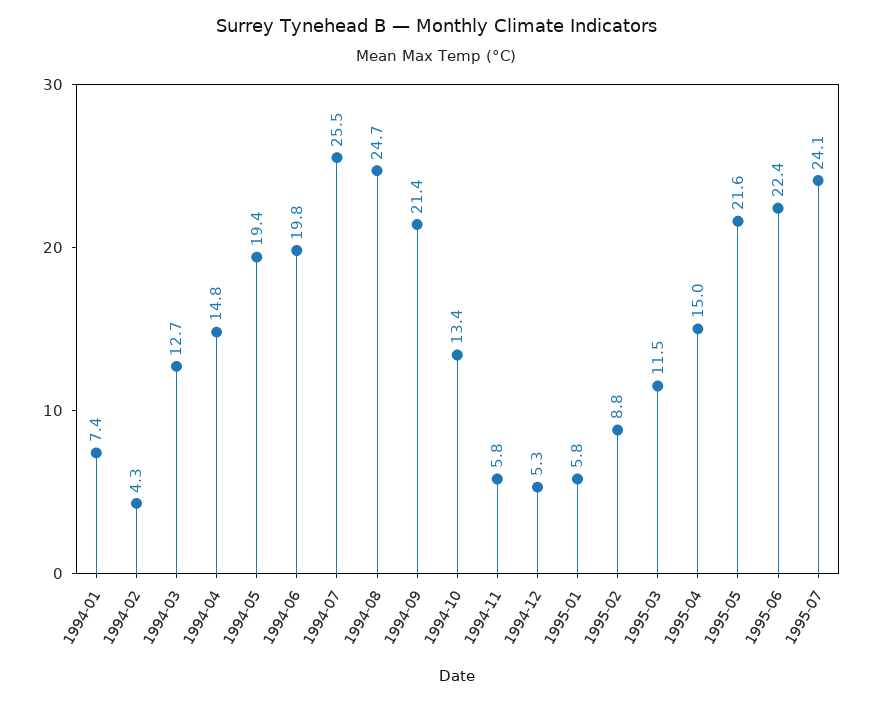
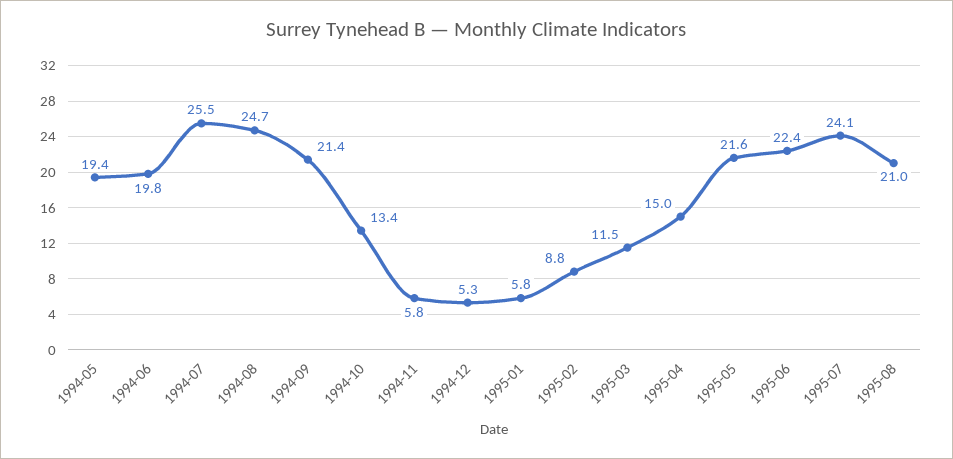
1994-01: 7.4 -> none
1994-02: 4.3 -> none
1994-03: 12.7 -> none
1994-04: 14.8 -> none
1995-08: none -> 21

